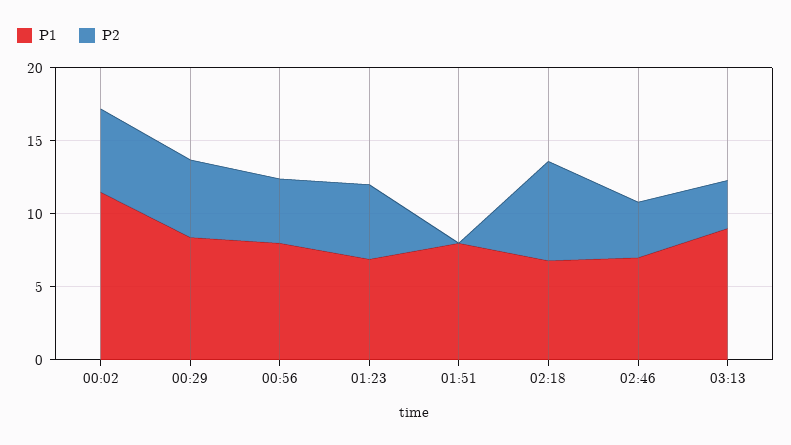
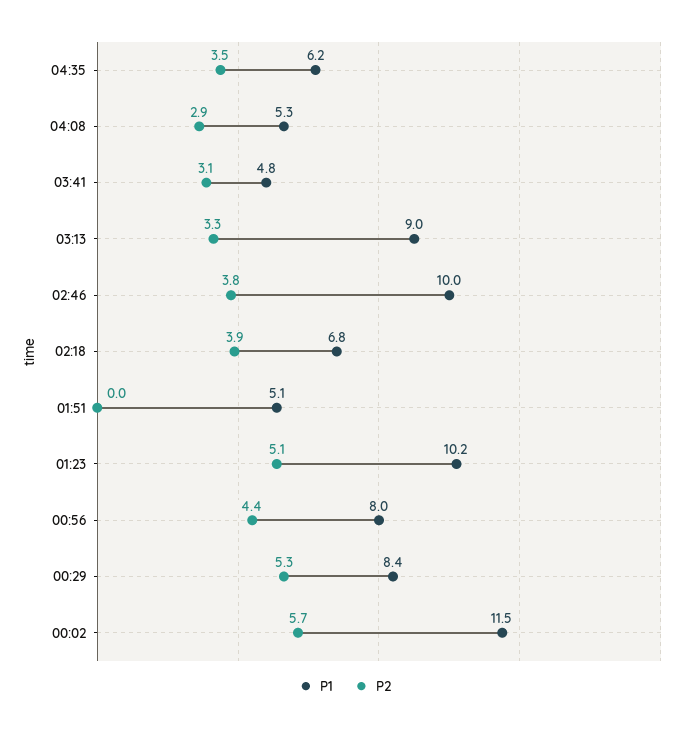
P1, 01:23: 7 -> 10.2
P1, 01:51: 8 -> 5.1
P2, 02:18: 7 -> 3.9
P1, 02:46: 7 -> 10
P1, 04:35: none -> 6.2
P2, 04:35: none -> 3.5
P1, 04:08: none -> 5.3
P2, 04:08: none -> 2.9
P1, 03:41: none -> 4.8
P2, 03:41: none -> 3.1

